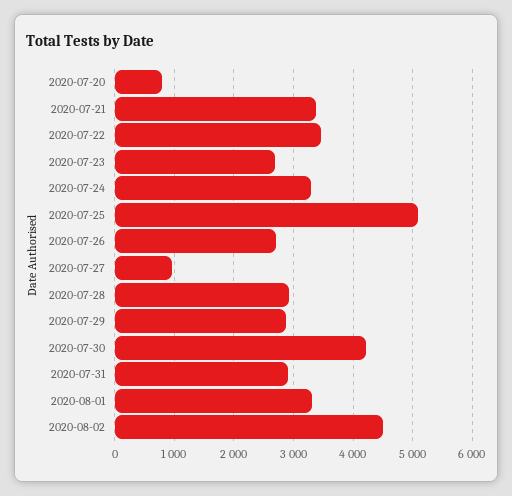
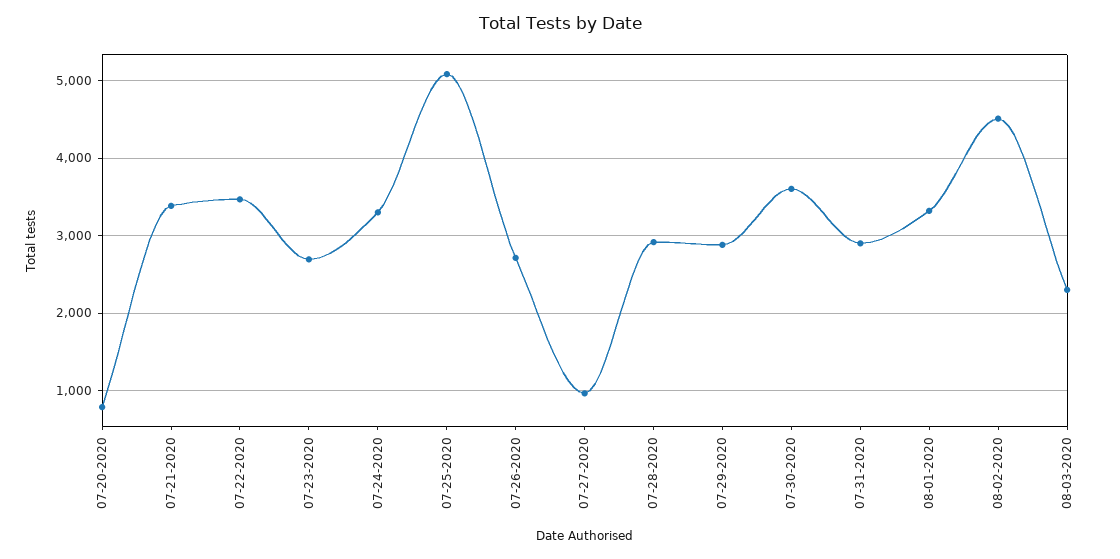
2020-07-30: 4200 -> 3600
08-03-2020: none -> 2300

